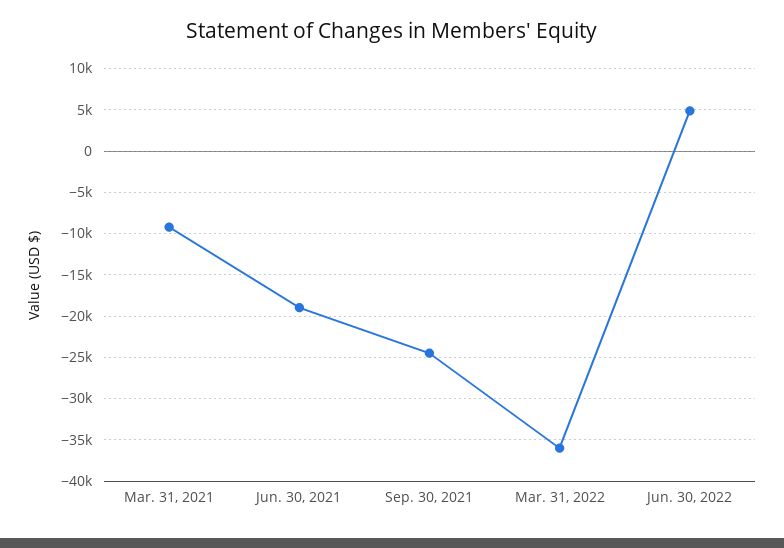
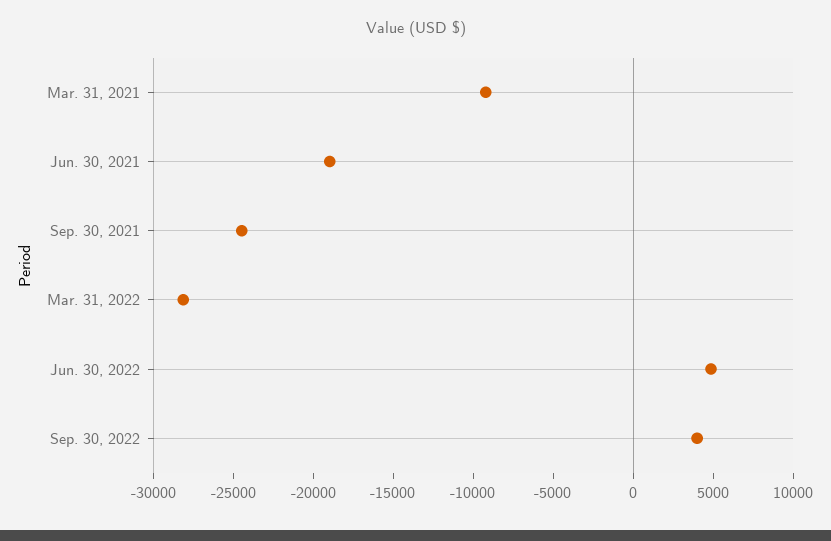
Mar. 31, 2022: -36000 -> -28000
Sep. 30, 2022: none -> 4000

